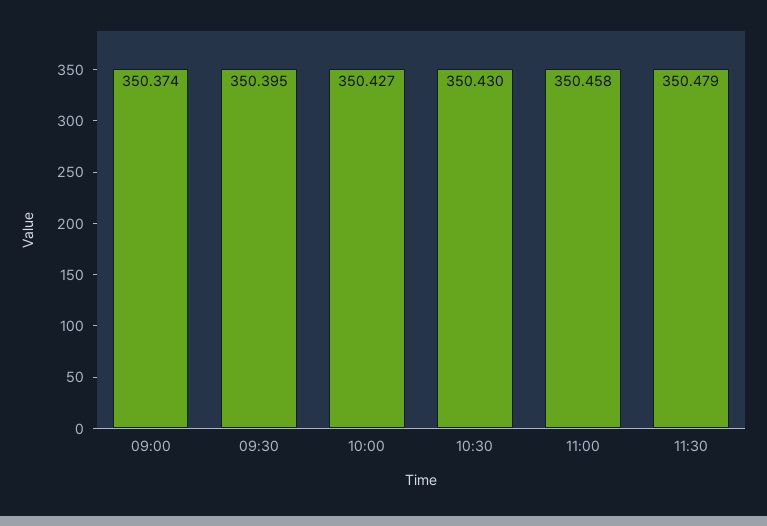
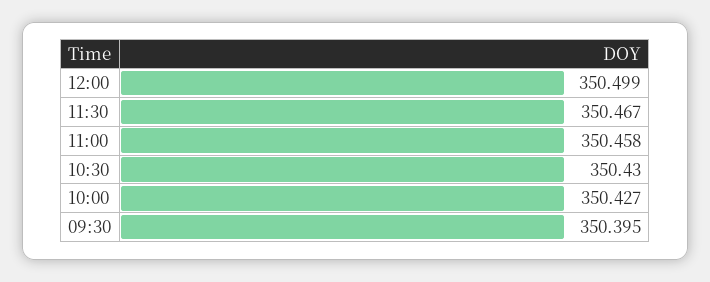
09:00: 350.374 -> none
11:30: 350.479 -> 350.467
12:00: none -> 350.499

